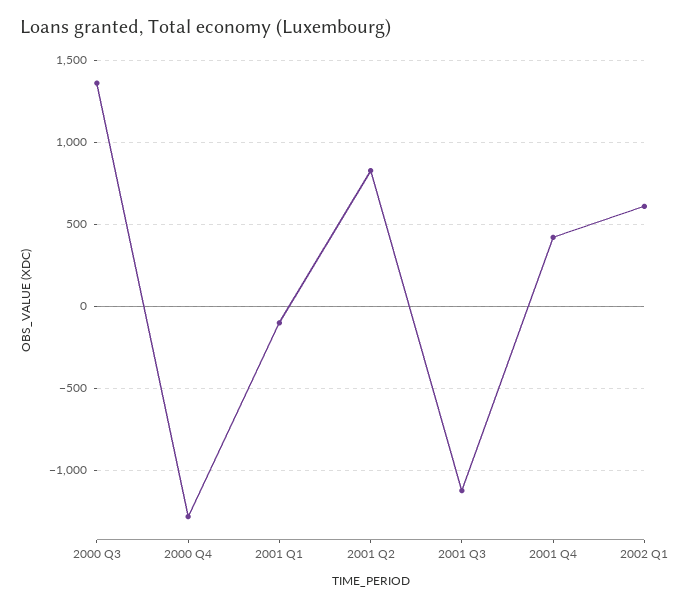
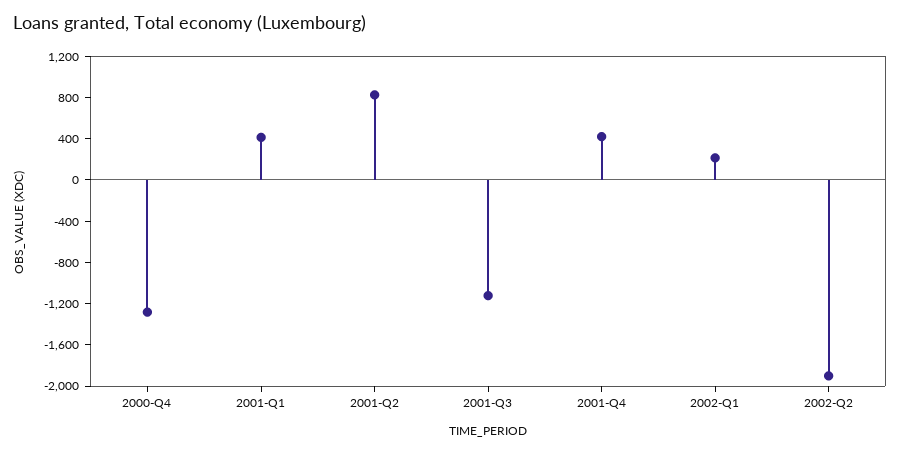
2000 Q3: 1350 -> none
2001 Q1: -100 -> 400
2002 Q1: 600 -> 200
2002-Q2: none -> -1900

